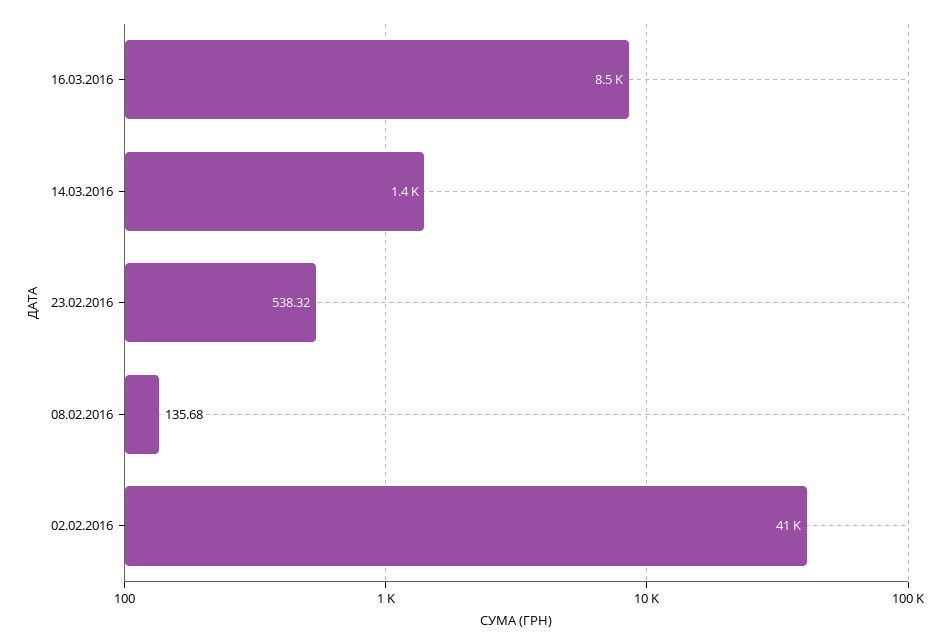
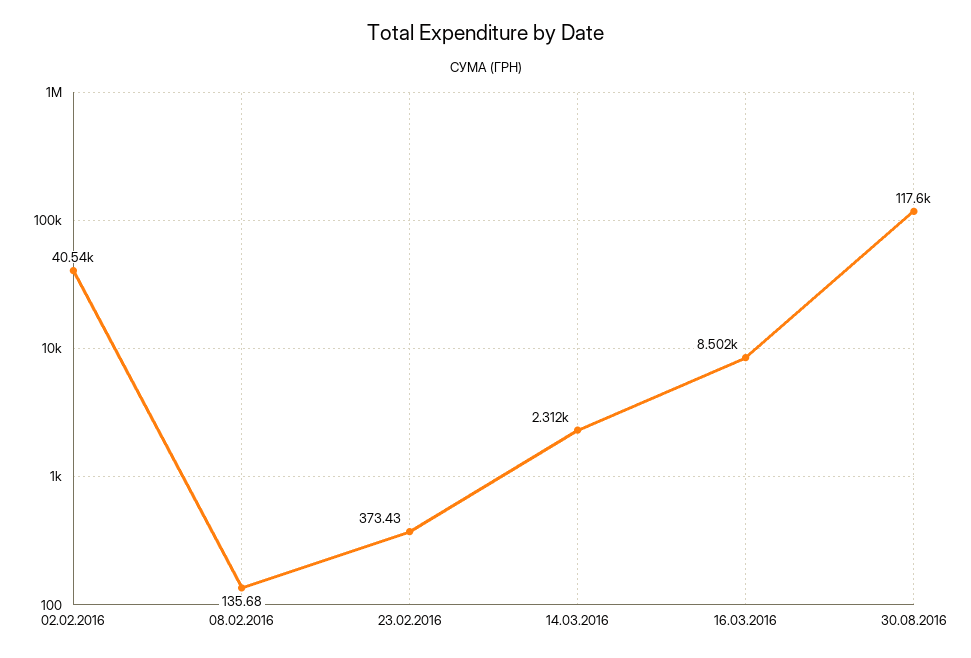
14.03.2016: 1400 -> 2312
23.02.2016: 538.32 -> 373.43
30.08.2016: none -> 117600

